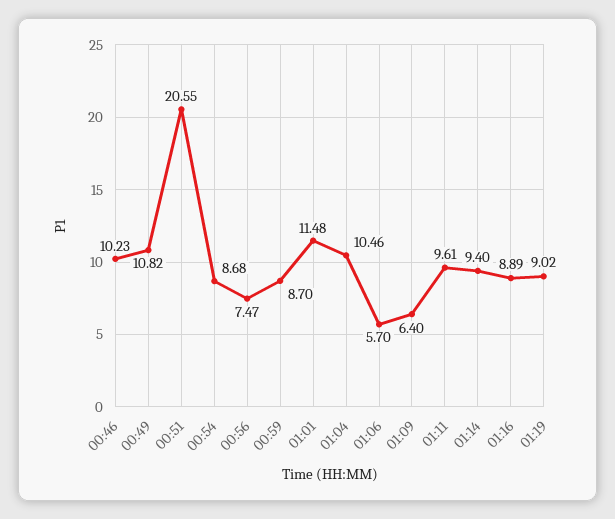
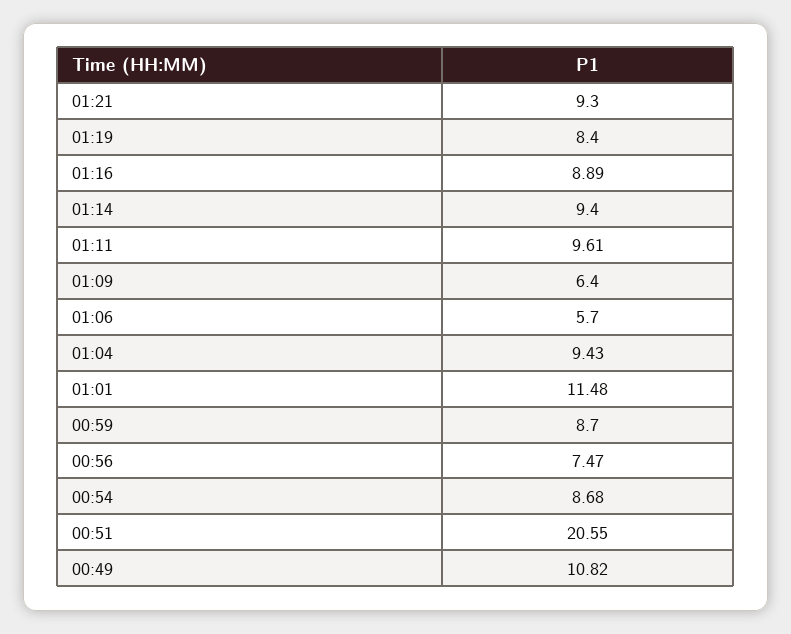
00:46: 10.23 -> none
01:04: 10.46 -> 9.43
01:19: 9.02 -> 8.4
01:21: none -> 9.3

